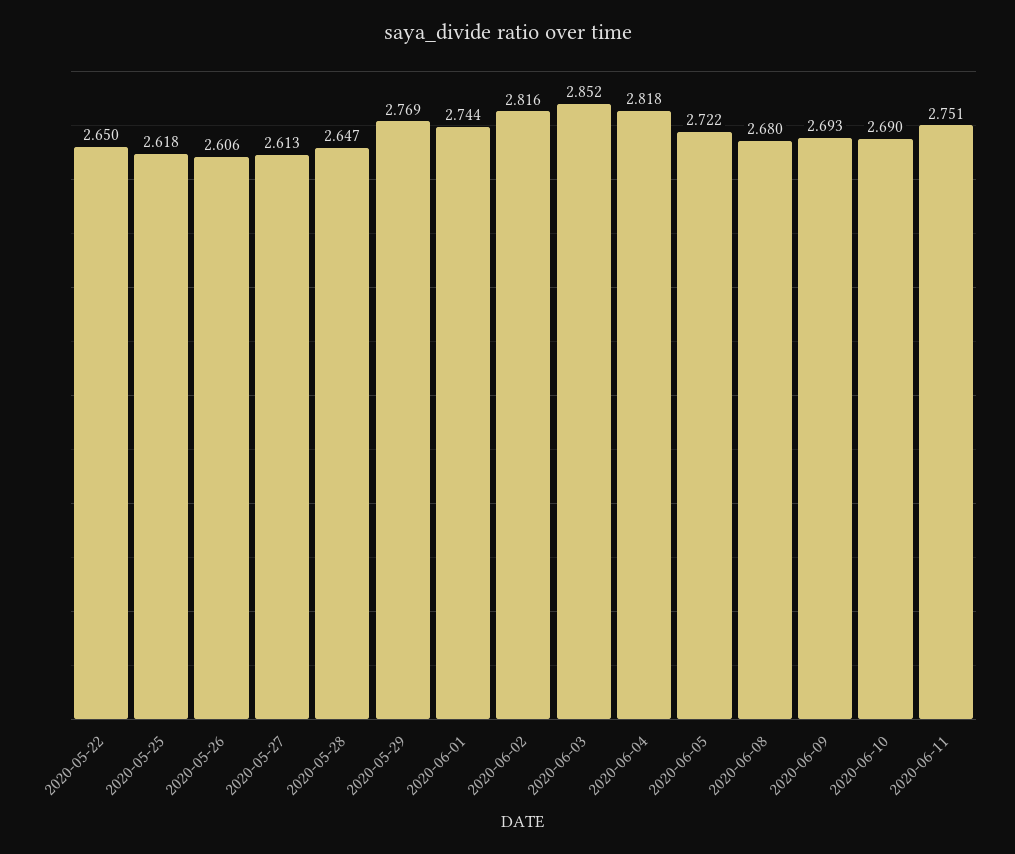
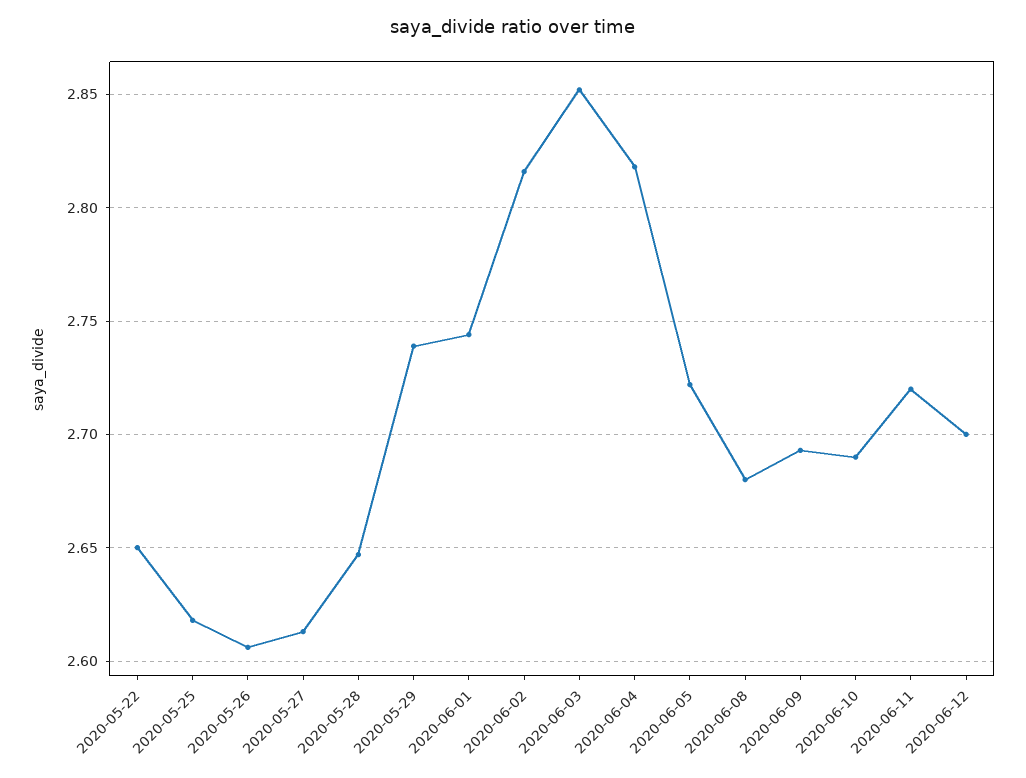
2020-05-29: 2.769 -> 2.74
2020-06-11: 2.751 -> 2.72
2020-06-12: none -> 2.7

